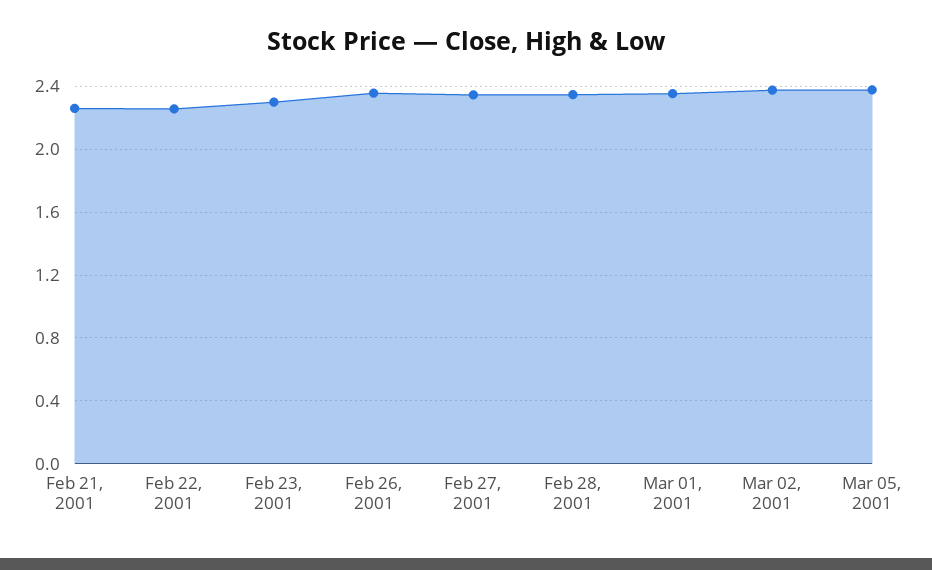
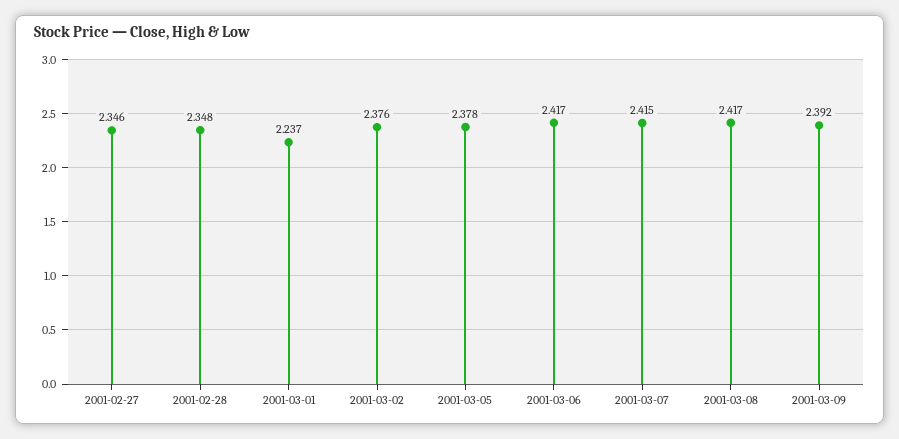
Feb 21, 2001: 2.25 -> none
Feb 22, 2001: 2.25 -> none
Feb 23, 2001: 2.3 -> none
Feb 26, 2001: 2.35 -> none
Mar 01, 2001: 2.35 -> 2.237
2001-03-06: none -> 2.417
2001-03-07: none -> 2.415
2001-03-08: none -> 2.417
2001-03-09: none -> 2.392

